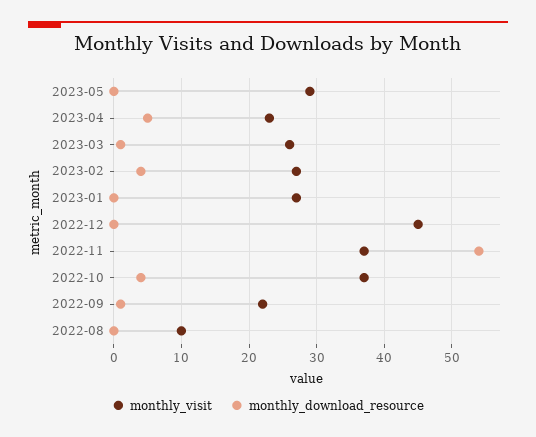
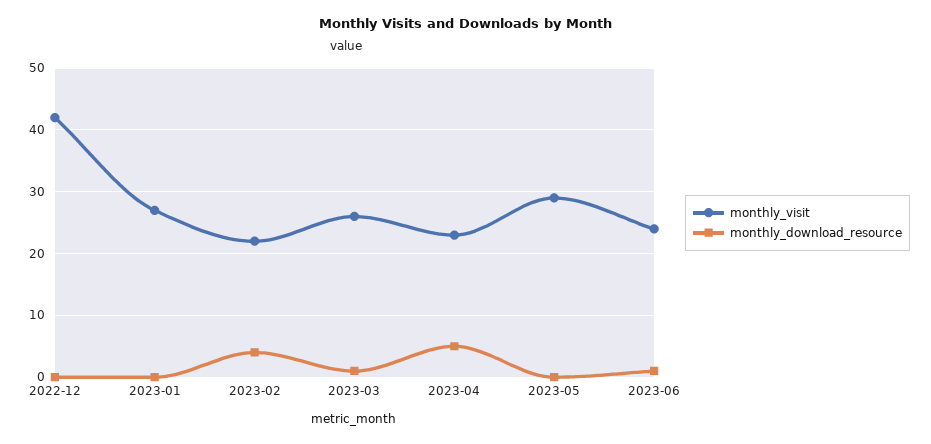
monthly_visit, 2023-02: 27 -> 22
monthly_visit, 2022-12: 45 -> 42
monthly_visit, 2022-11: 37 -> none
monthly_download_resource, 2022-11: 54 -> none
monthly_visit, 2022-10: 37 -> none
monthly_download_resource, 2022-10: 4 -> none
monthly_visit, 2022-09: 22 -> none
monthly_download_resource, 2022-09: 1 -> none
monthly_visit, 2022-08: 10 -> none
monthly_download_resource, 2022-08: 0 -> none
monthly_visit, 2023-06: none -> 24
monthly_download_resource, 2023-06: none -> 1

